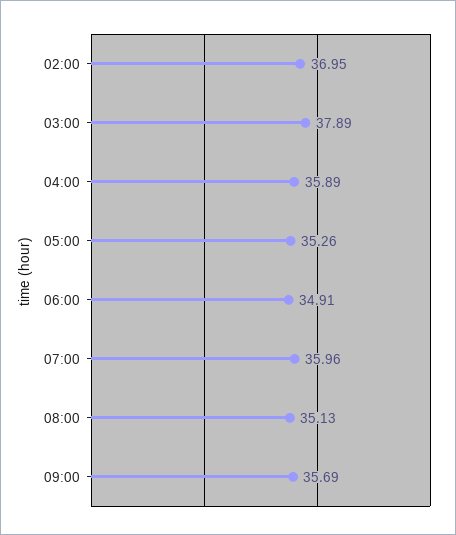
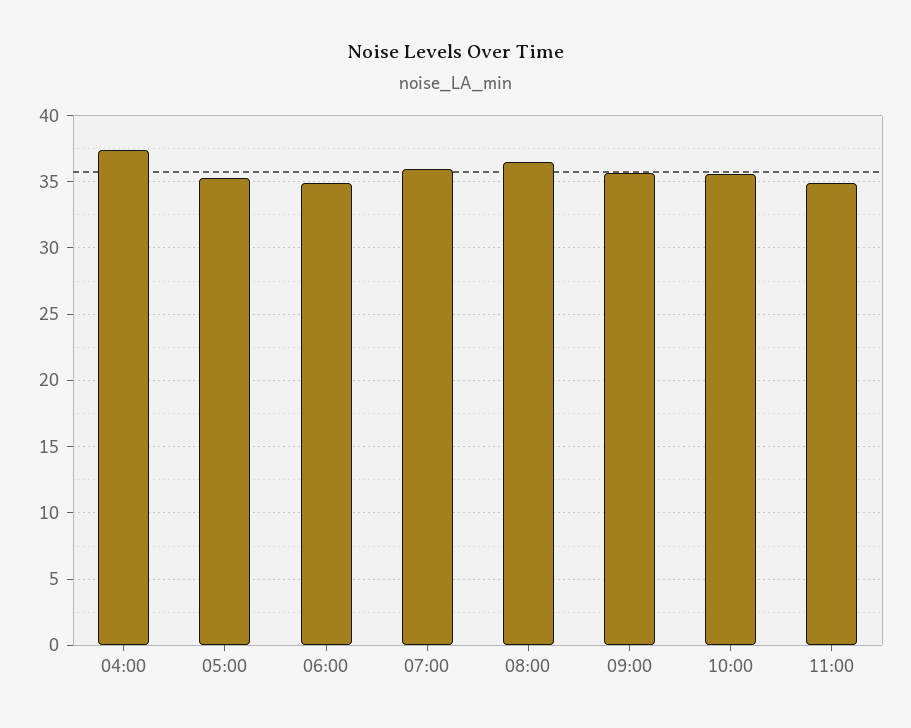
02:00: 36.95 -> none
03:00: 37.89 -> none
04:00: 35.89 -> 37.5
08:00: 35.13 -> 36.5
10:00: none -> 35.5
11:00: none -> 35

